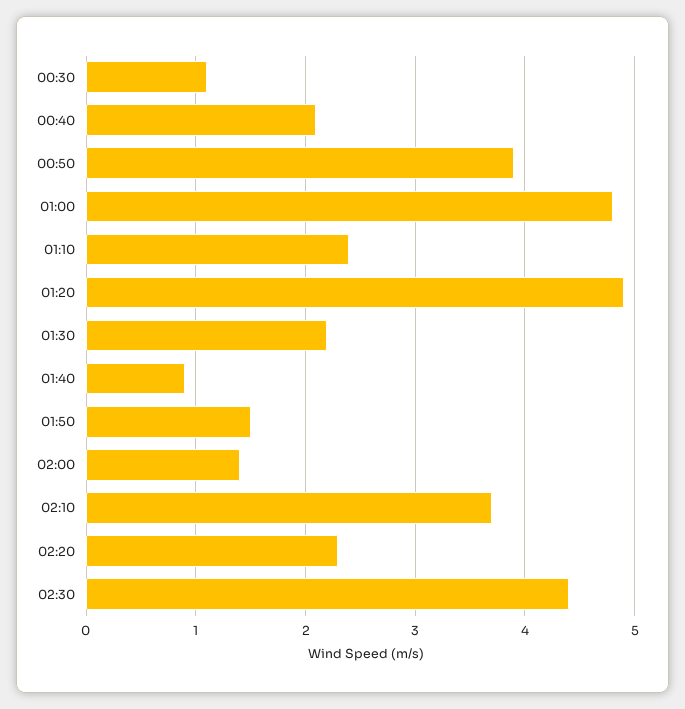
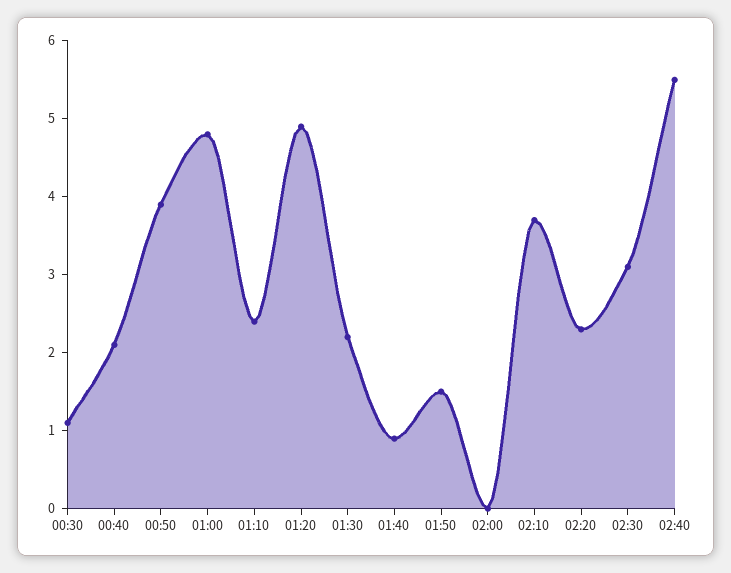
02:00: 1.4 -> 0
02:30: 4.4 -> 3
02:40: none -> 5.5

